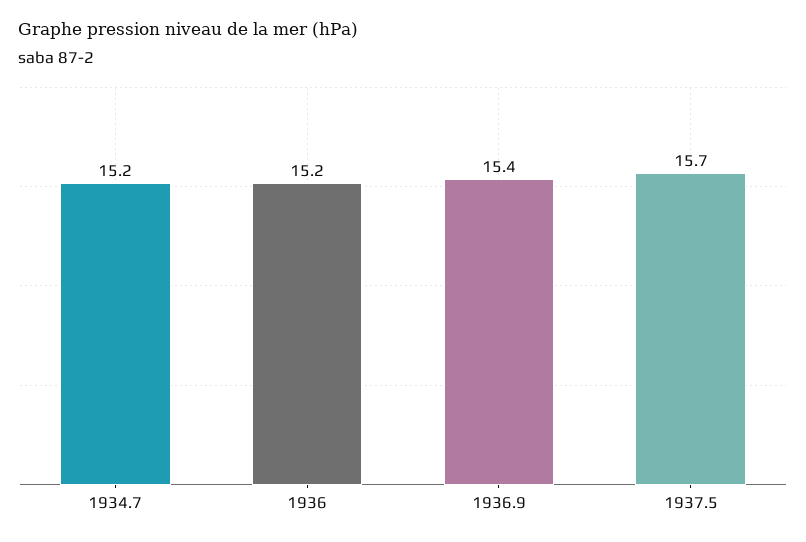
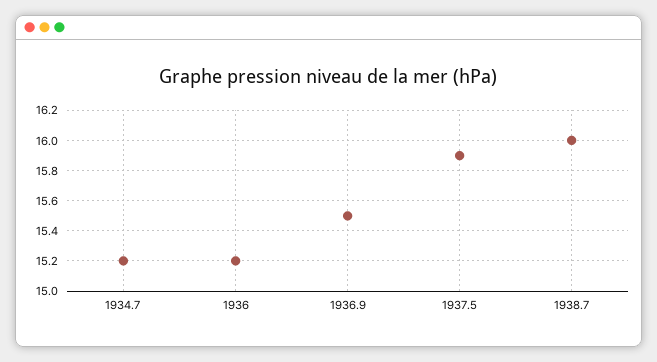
1936.9: 15.4 -> 15.5
1937.5: 15.7 -> 15.9
1938.7: none -> 16

